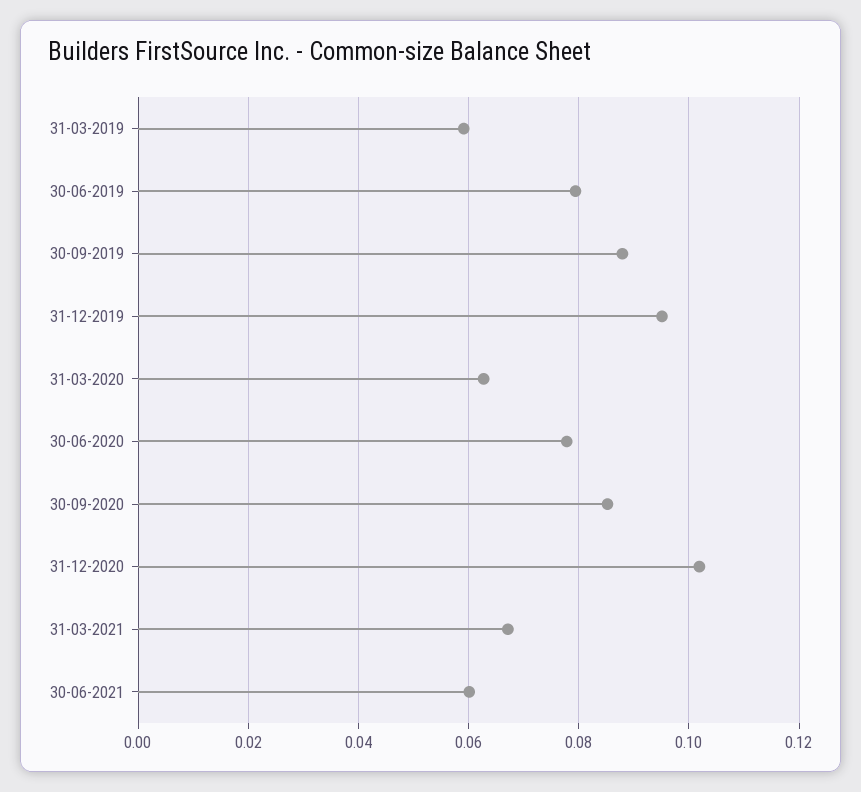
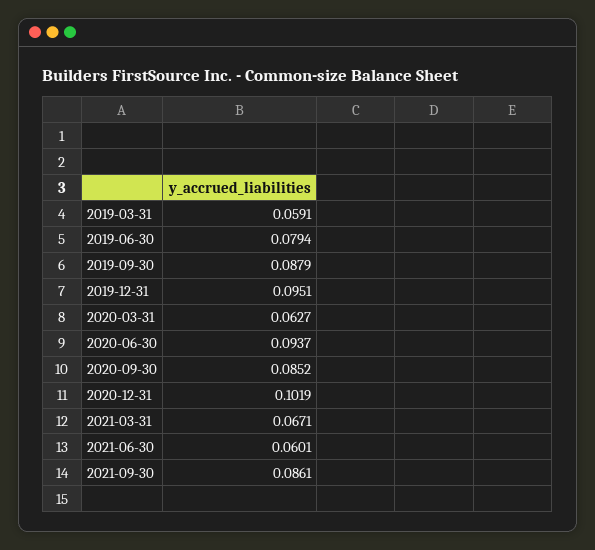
30-06-2020: 0.078 -> 0.0937
2021-09-30: none -> 0.0861

